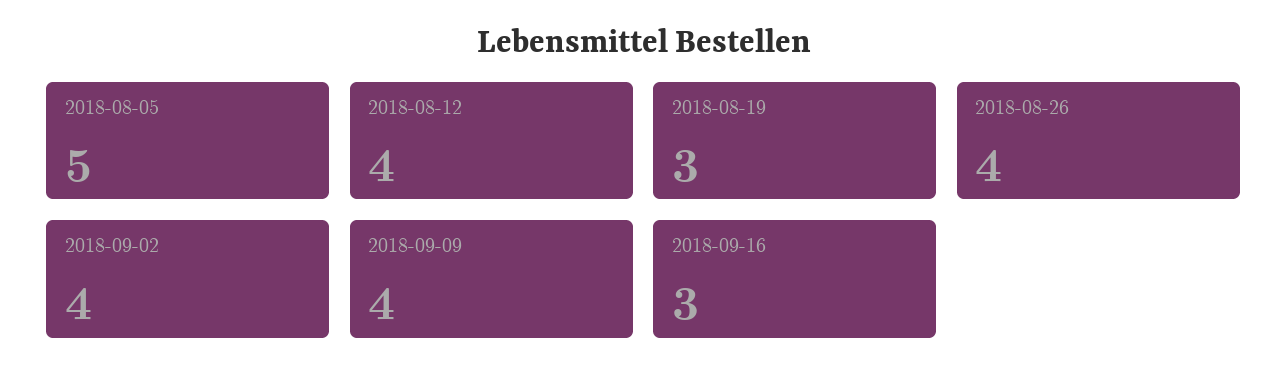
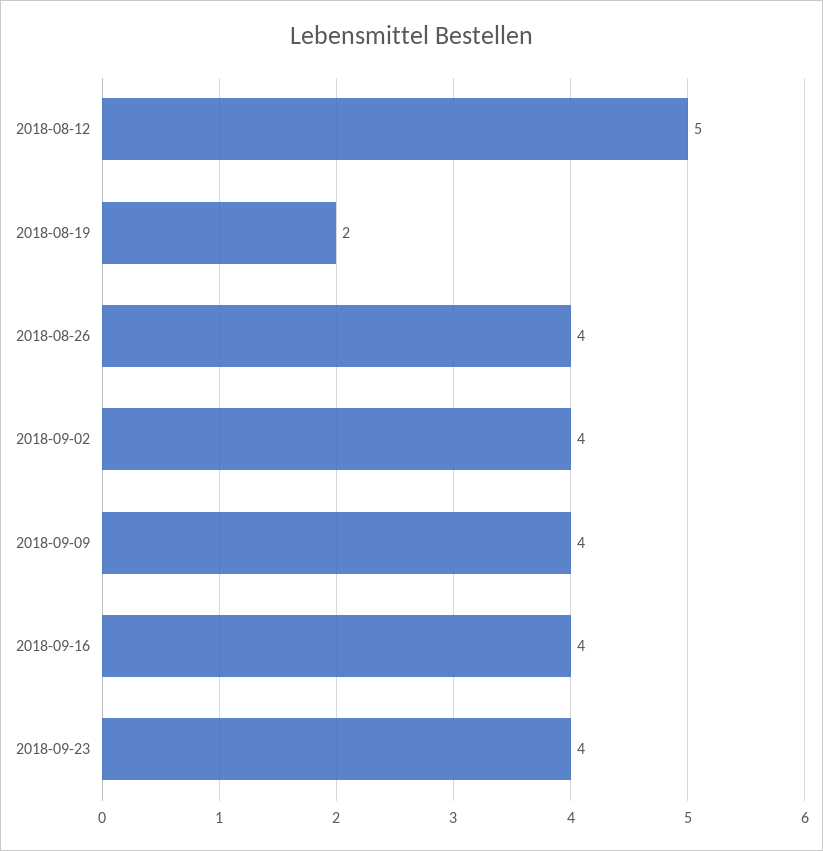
2018-08-05: 5 -> none
2018-08-12: 4 -> 5
2018-08-19: 3 -> 2
2018-09-16: 3 -> 4
2018-09-23: none -> 4

